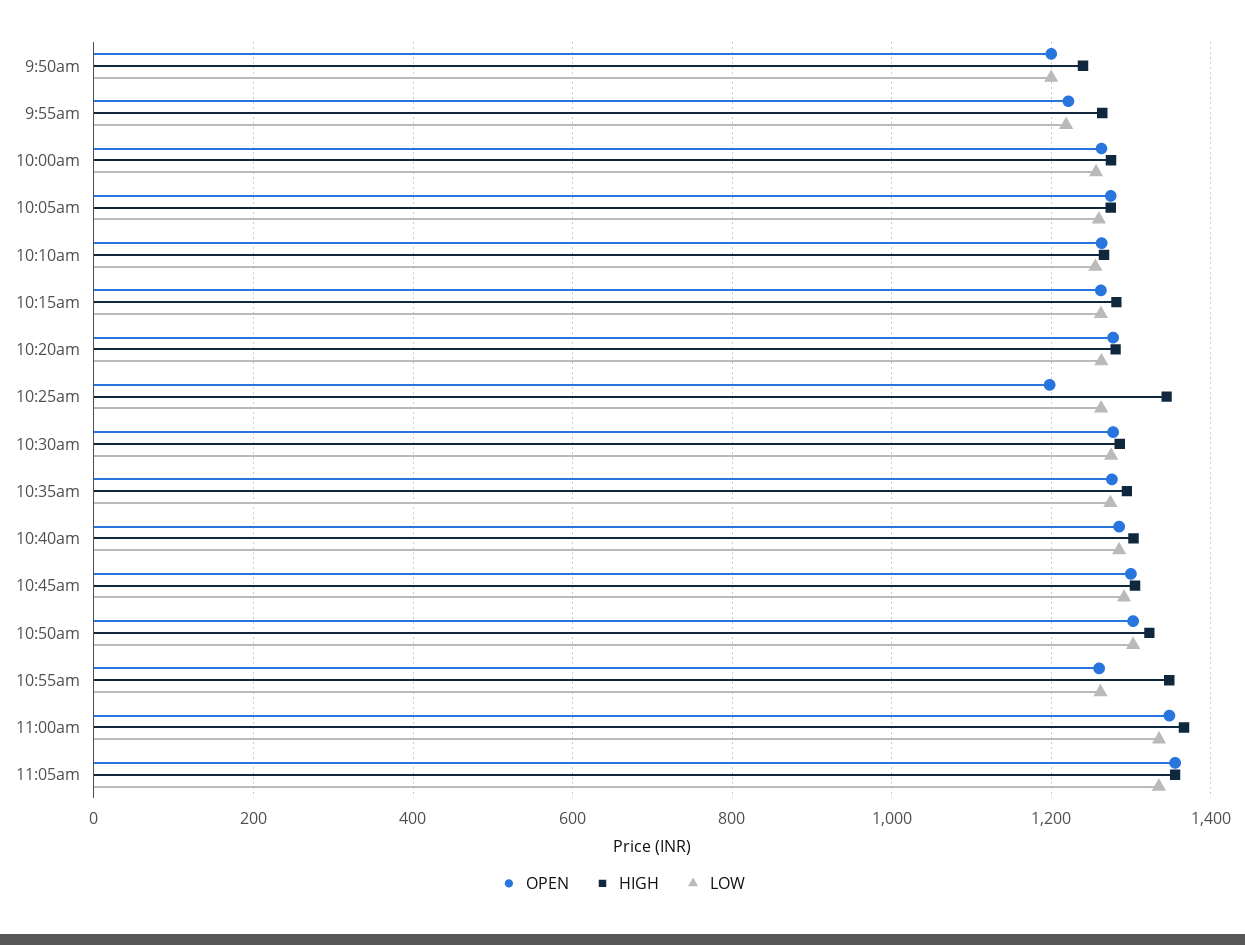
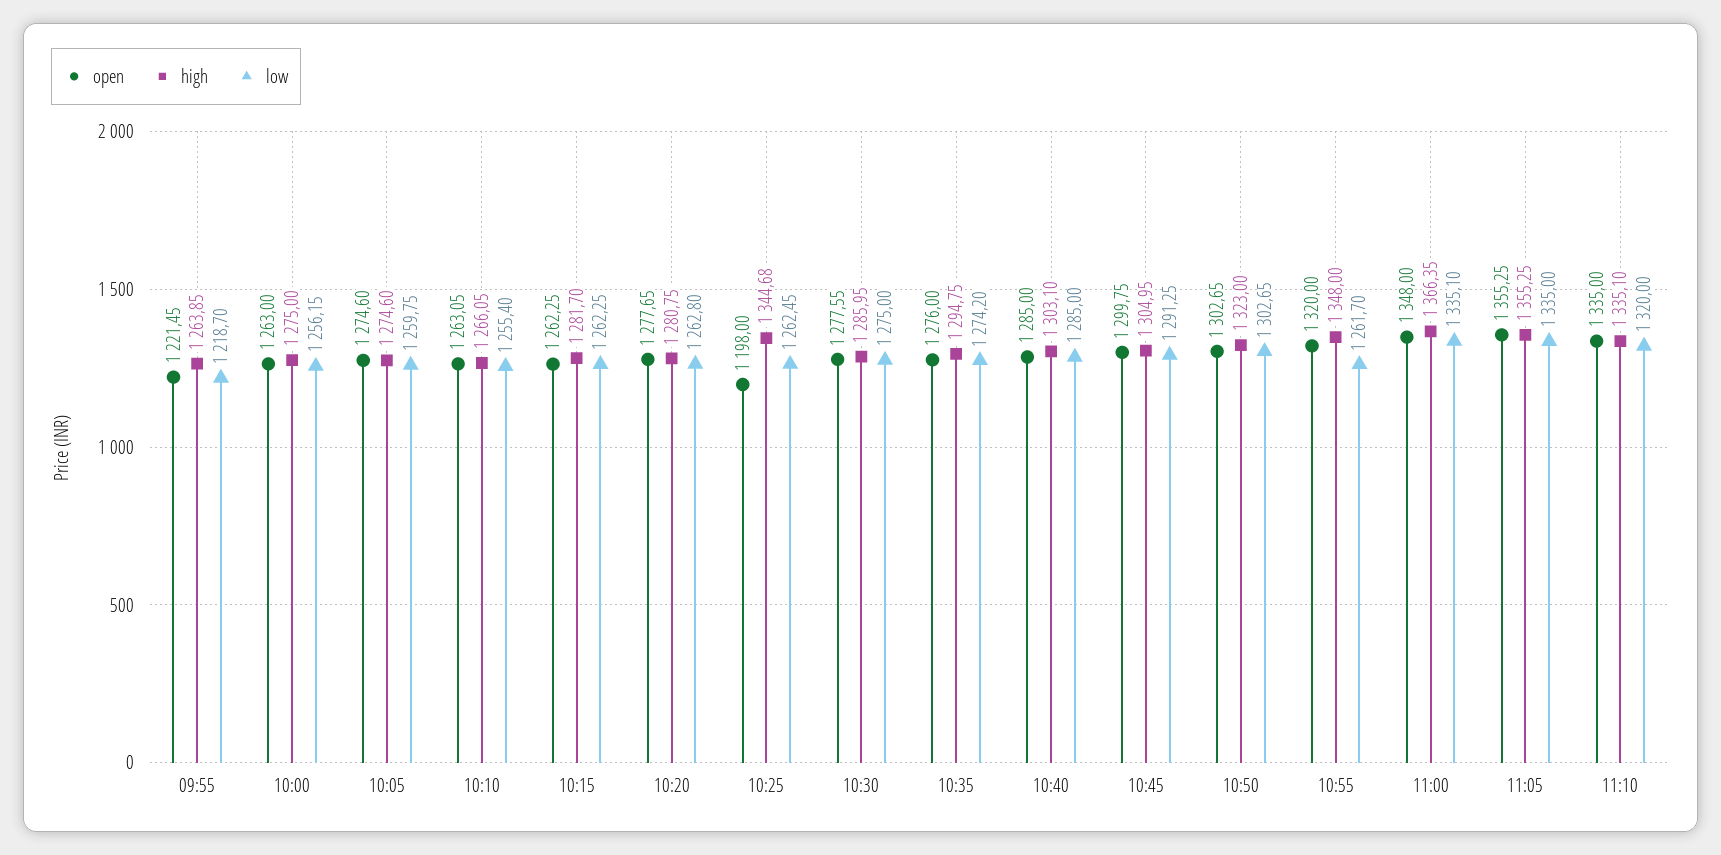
OPEN, 9:50am: 1200 -> none
HIGH, 9:50am: 1240 -> none
LOW, 9:50am: 1200 -> none
OPEN, 10:55am: 1260 -> 1320
OPEN, 11:10: none -> 1335
HIGH, 11:10: none -> 1335.1
LOW, 11:10: none -> 1320

